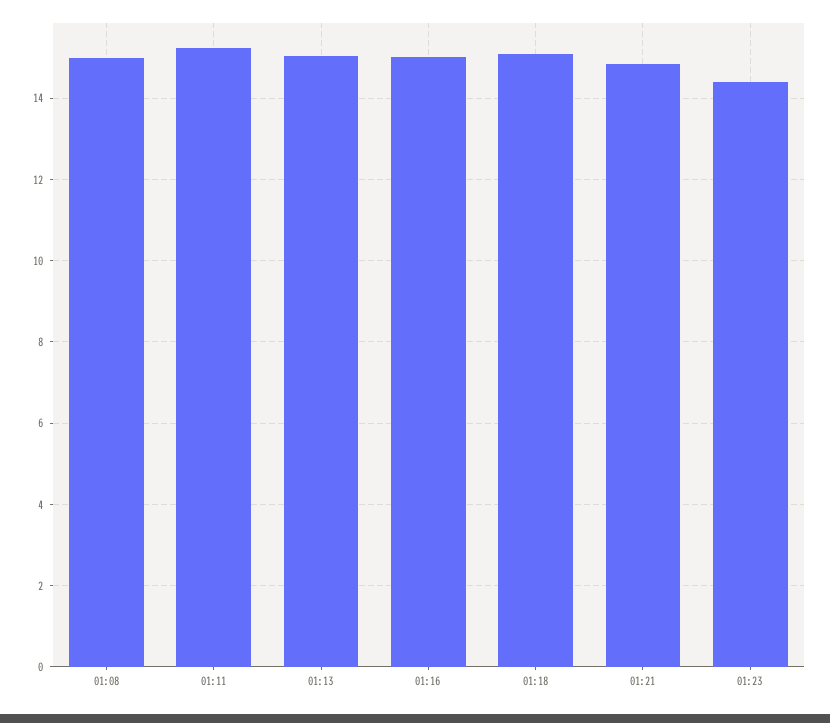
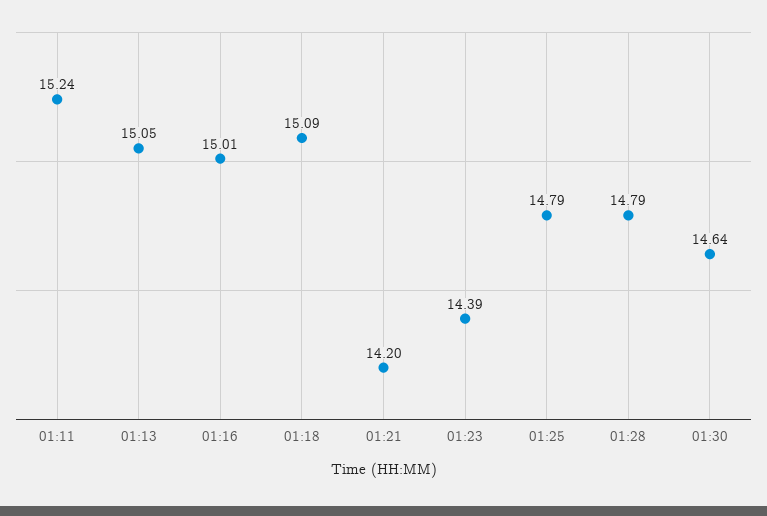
01:08: 15 -> none
01:21: 14.8 -> 14.2
01:25: none -> 14.79
01:28: none -> 14.79
01:30: none -> 14.64

